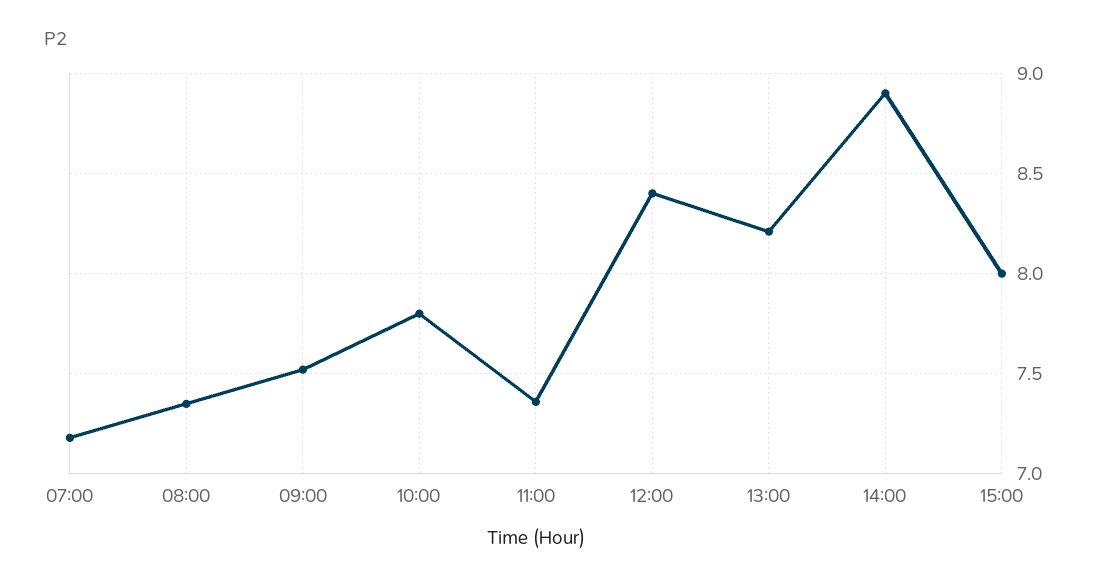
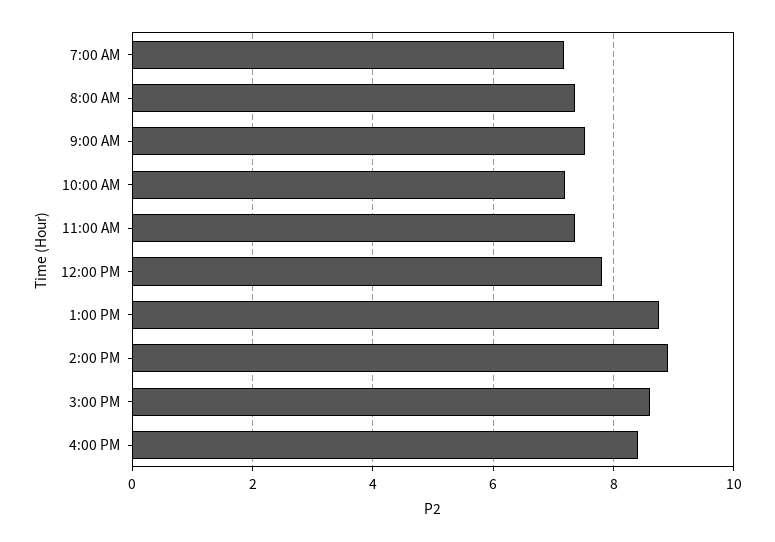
10:00: 7.8 -> 7.2
12:00: 8.4 -> 7.8
13:00: 8.2 -> 8.8
15:00: 8 -> 8.6
4:00 PM: none -> 8.4

